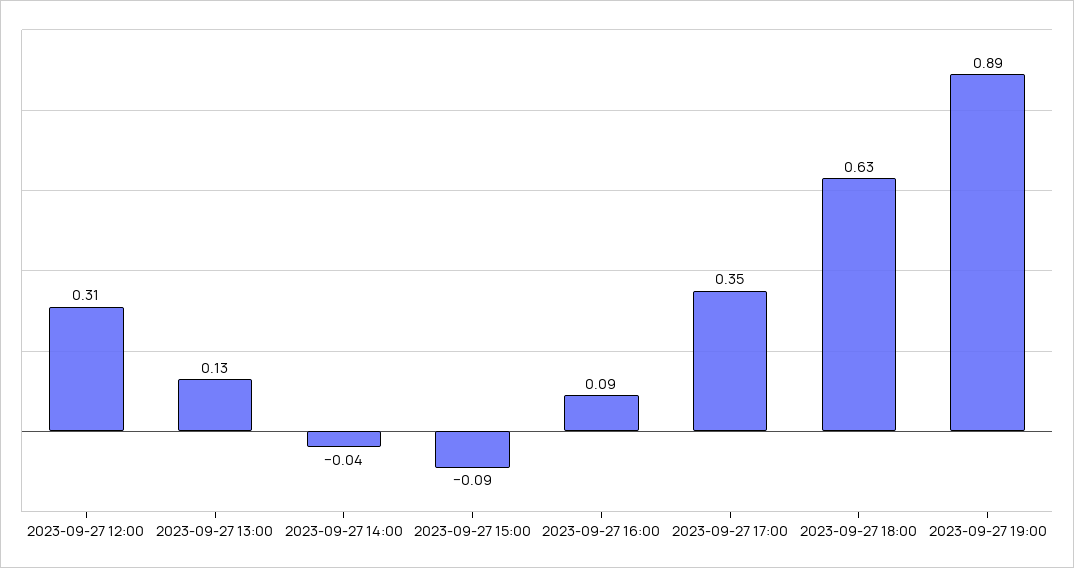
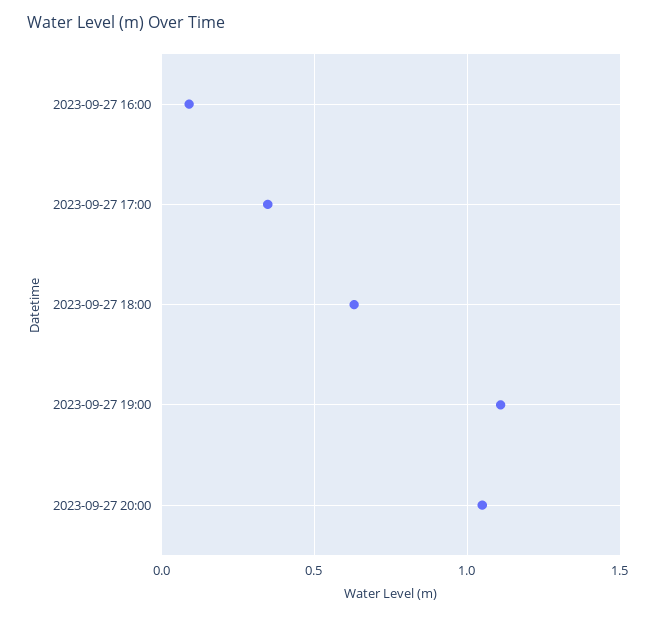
2023-09-27 12:00: 0.31 -> none
2023-09-27 13:00: 0.13 -> none
2023-09-27 14:00: -0.04 -> none
2023-09-27 15:00: -0.09 -> none
2023-09-27 19:00: 0.89 -> 1.1
2023-09-27 20:00: none -> 1.05

